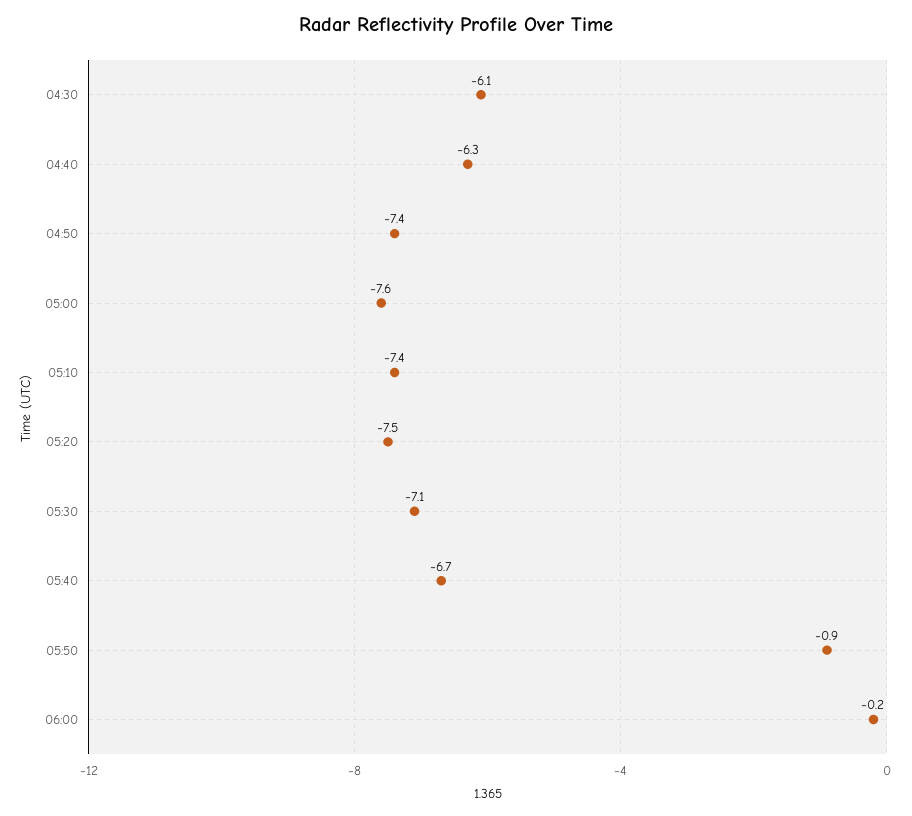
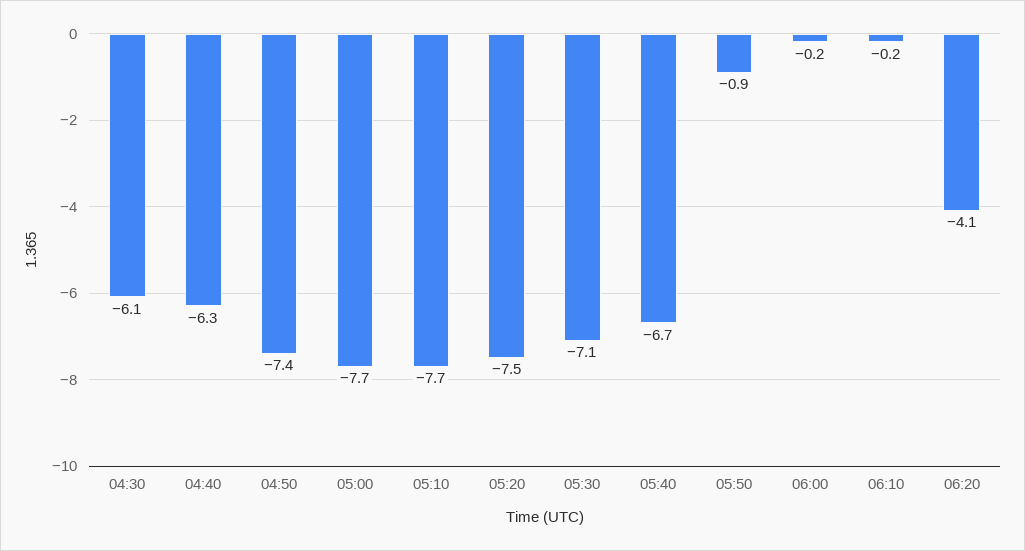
05:00: -7.6 -> -7.7
05:10: -7.4 -> -7.7
06:10: none -> -0.2
06:20: none -> -4.1

